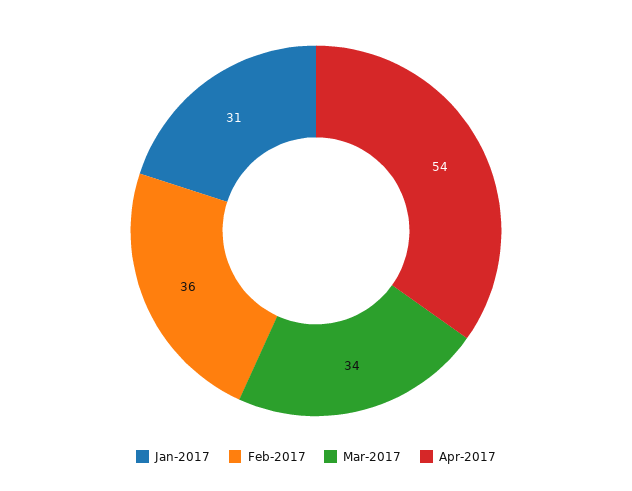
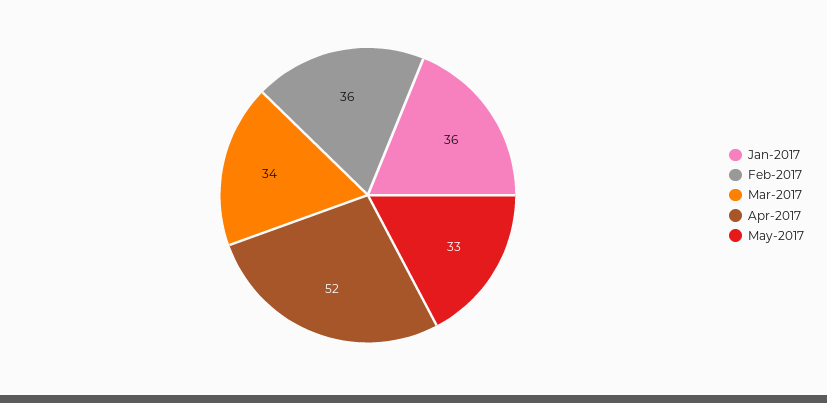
Jan-2017: 31 -> 36
Apr-2017: 54 -> 52
May-2017: none -> 33

